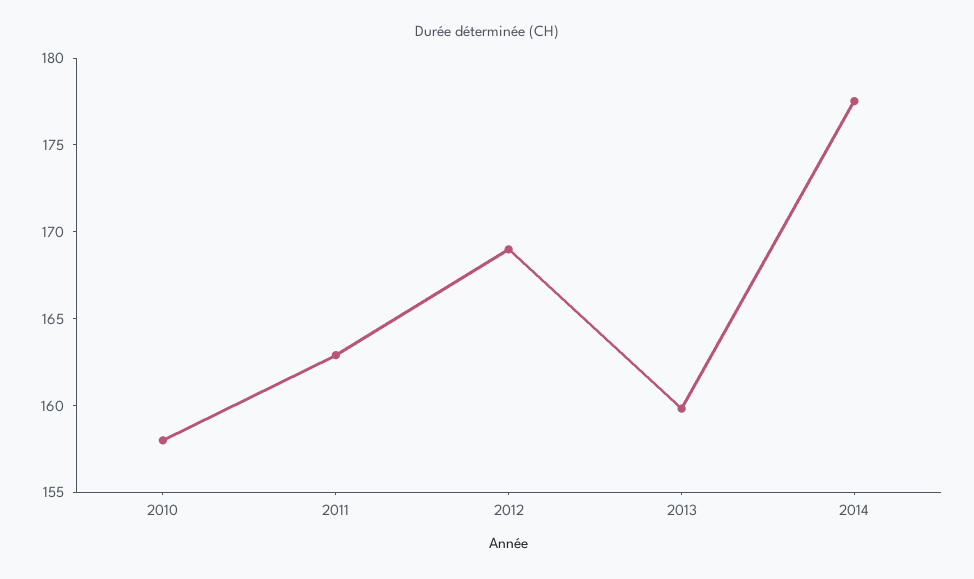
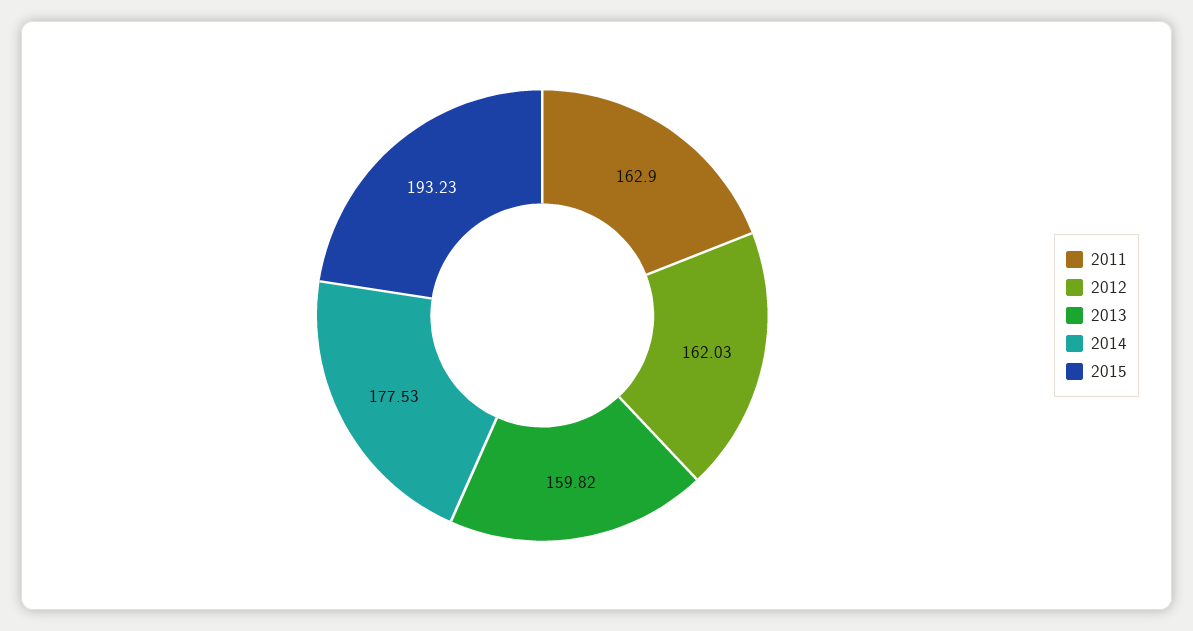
2010: 158 -> none
2012: 169 -> 162.03
2015: none -> 193.23

